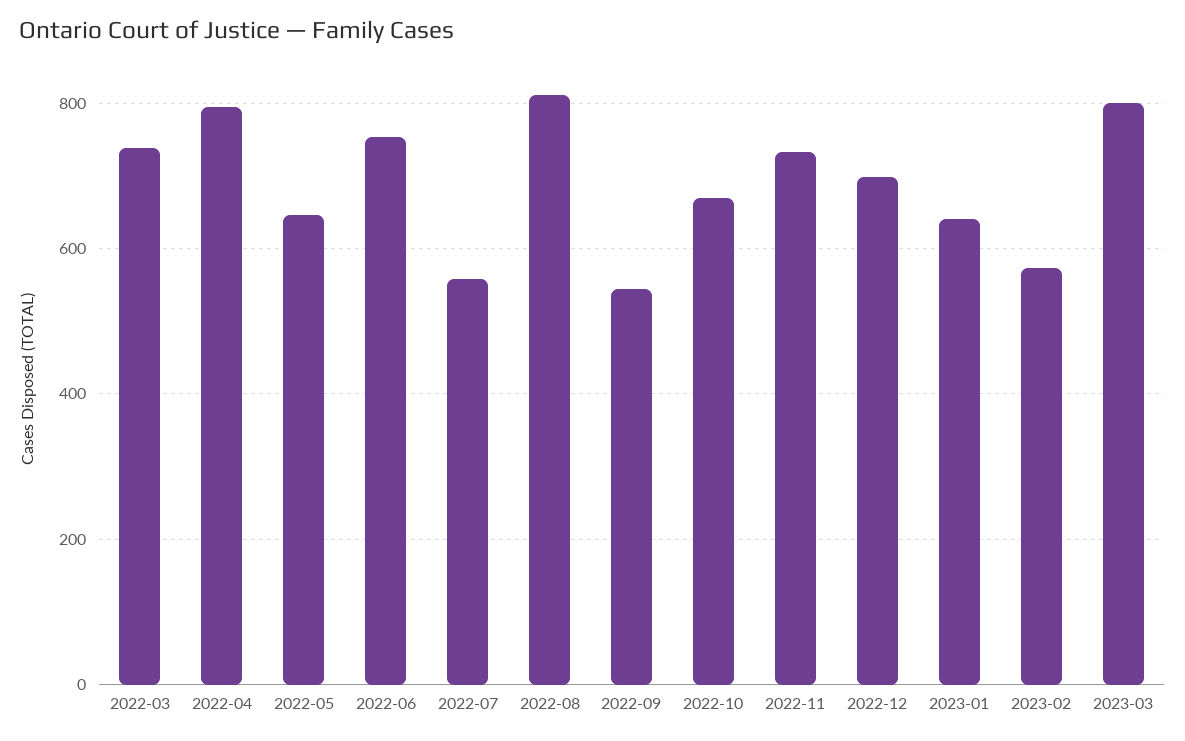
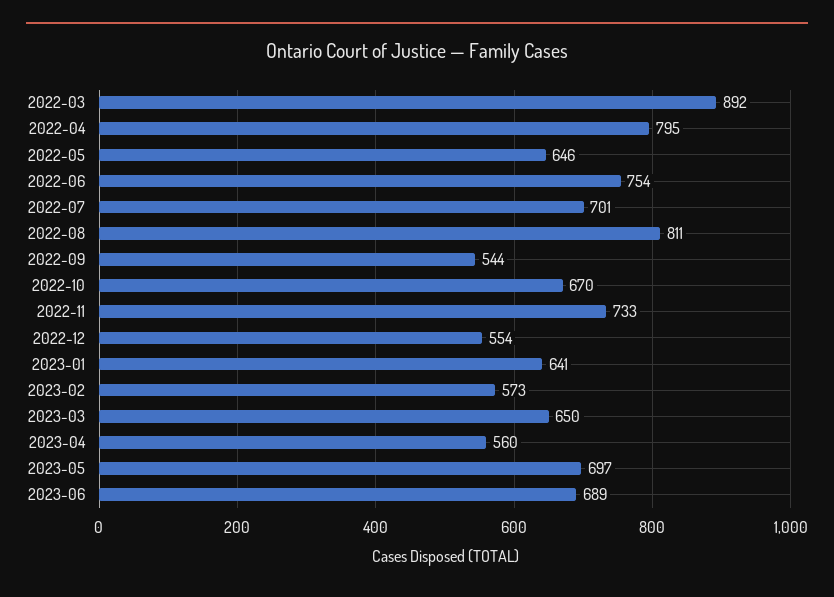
2022-03: 740 -> 892
2022-07: 560 -> 701
2022-12: 700 -> 554
2023-03: 800 -> 650
2023-04: none -> 560
2023-05: none -> 697
2023-06: none -> 689

